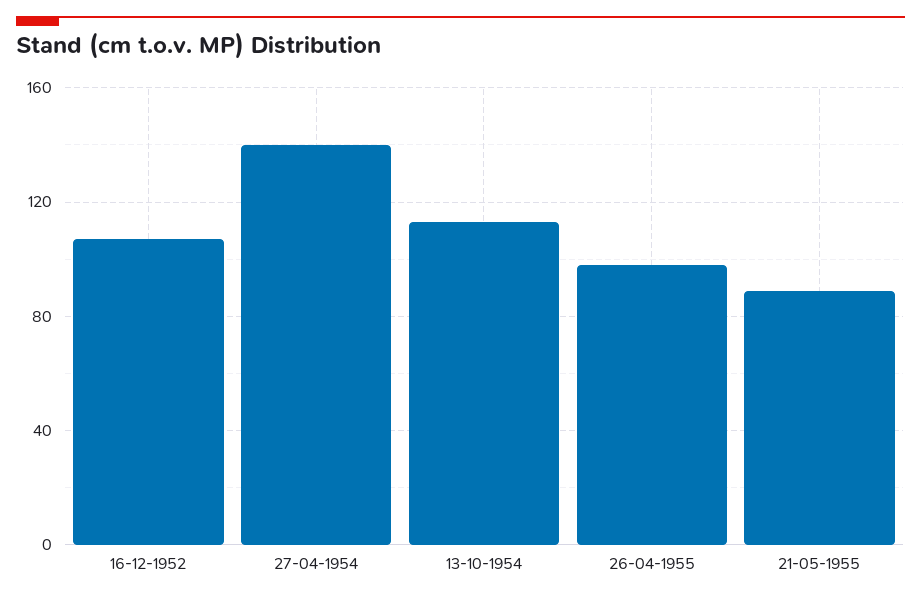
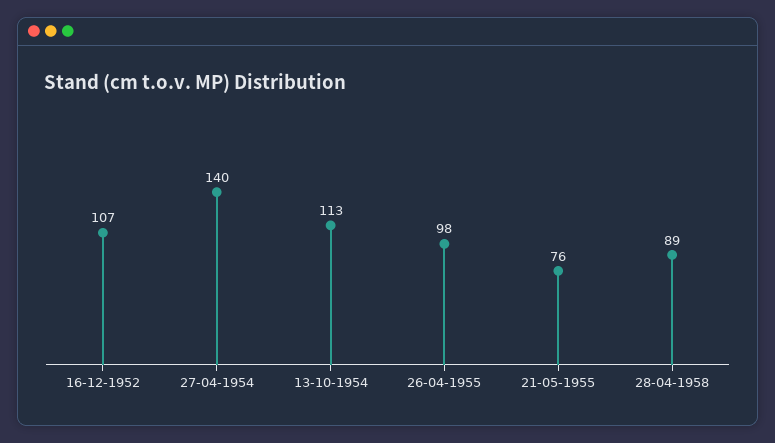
21-05-1955: 90 -> 76
28-04-1958: none -> 89

